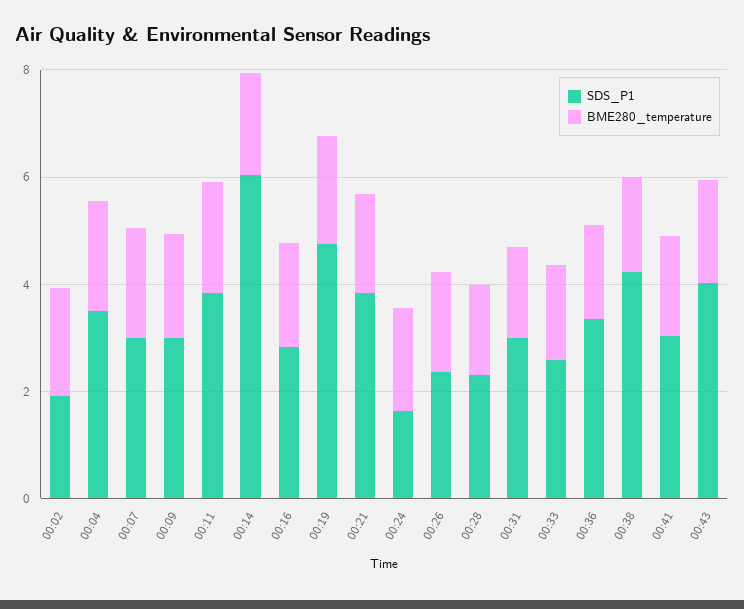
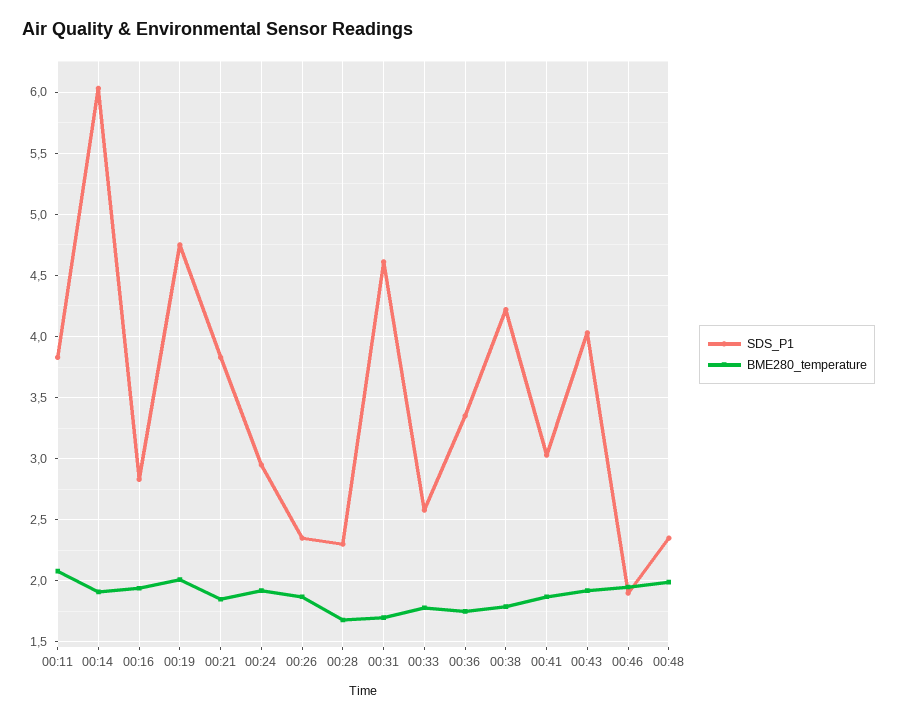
SDS_P1, 00:02: 2 -> none
BME280_temperature, 00:02: 2 -> none
SDS_P1, 00:04: 3.5 -> none
BME280_temperature, 00:04: 2 -> none
SDS_P1, 00:07: 3 -> none
BME280_temperature, 00:07: 2 -> none
SDS_P1, 00:09: 3 -> none
BME280_temperature, 00:09: 2 -> none
SDS_P1, 00:24: 1.5 -> 2.95
SDS_P1, 00:31: 3 -> 4.6
SDS_P1, 00:46: none -> 1.9
BME280_temperature, 00:46: none -> 1.95
SDS_P1, 00:48: none -> 2.35
BME280_temperature, 00:48: none -> 2

